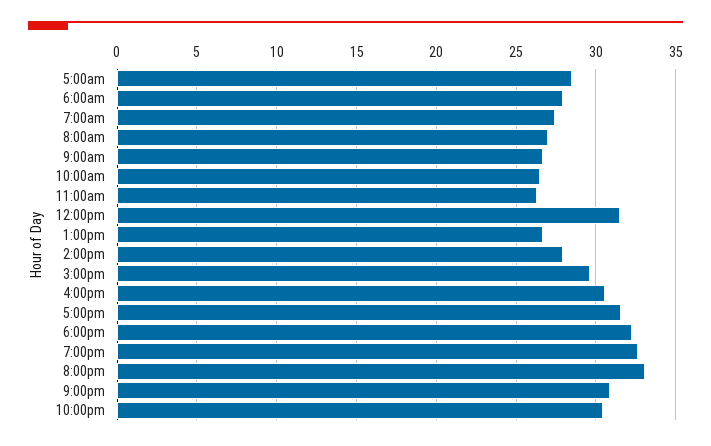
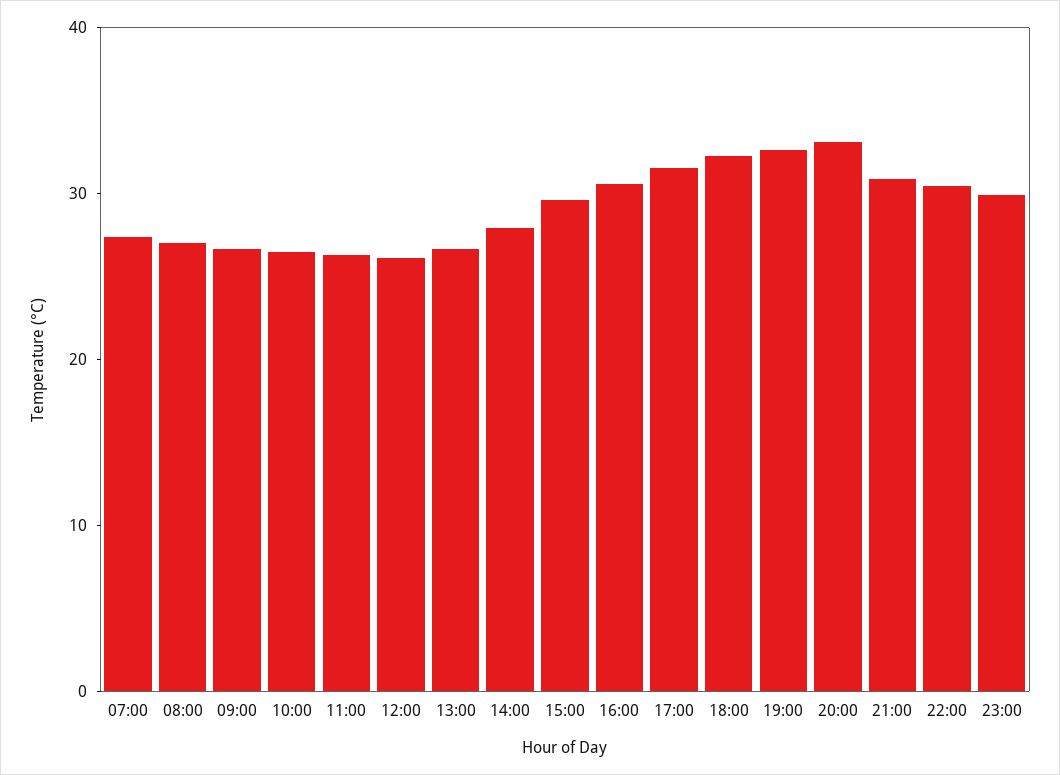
5:00am: 28.5 -> none
6:00am: 28 -> none
12:00pm: 31.5 -> 26
23:00: none -> 30

